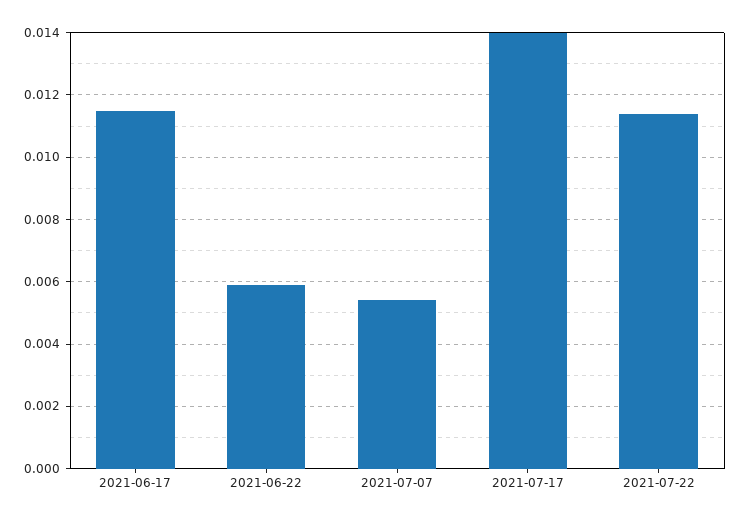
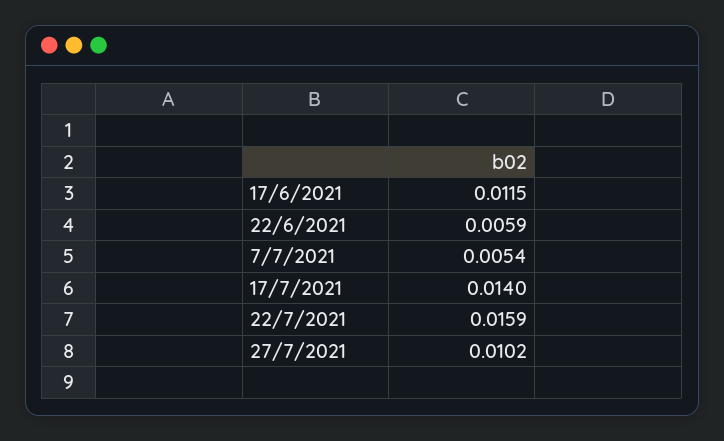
2021-07-22: 0.0115 -> 0.0159
27/7/2021: none -> 0.0102

